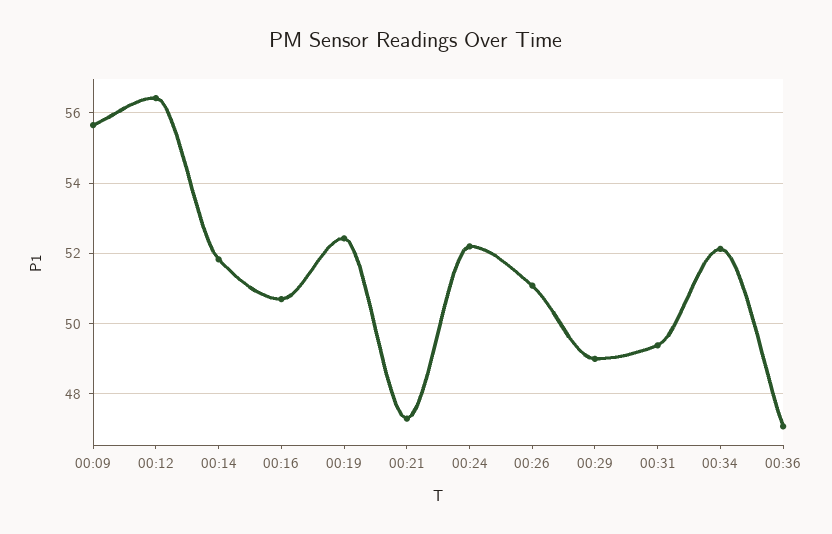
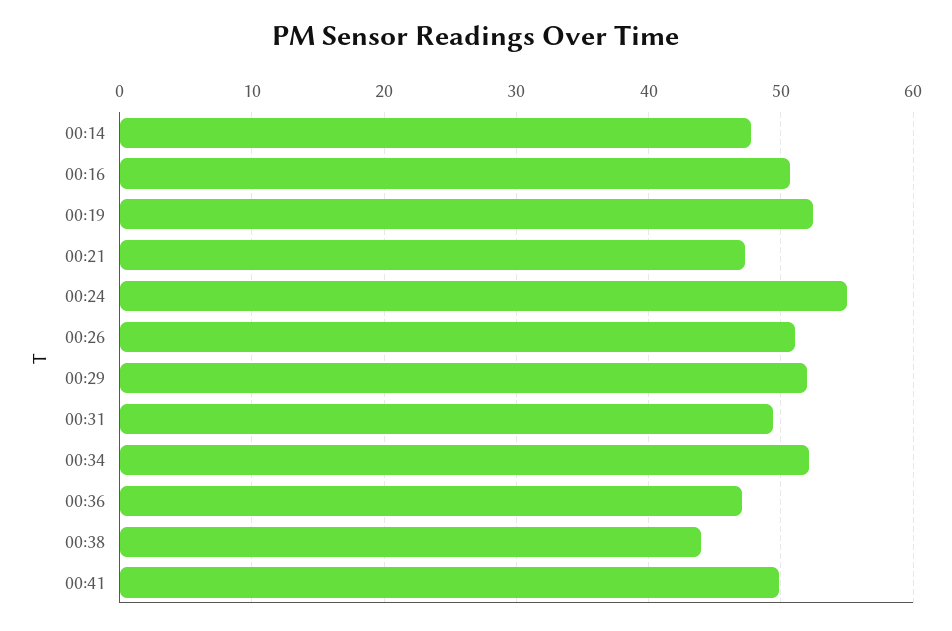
00:09: 55.6 -> none
00:12: 56.4 -> none
00:14: 51.8 -> 48
00:24: 52.2 -> 55
00:29: 49 -> 52
00:38: none -> 44
00:41: none -> 50

